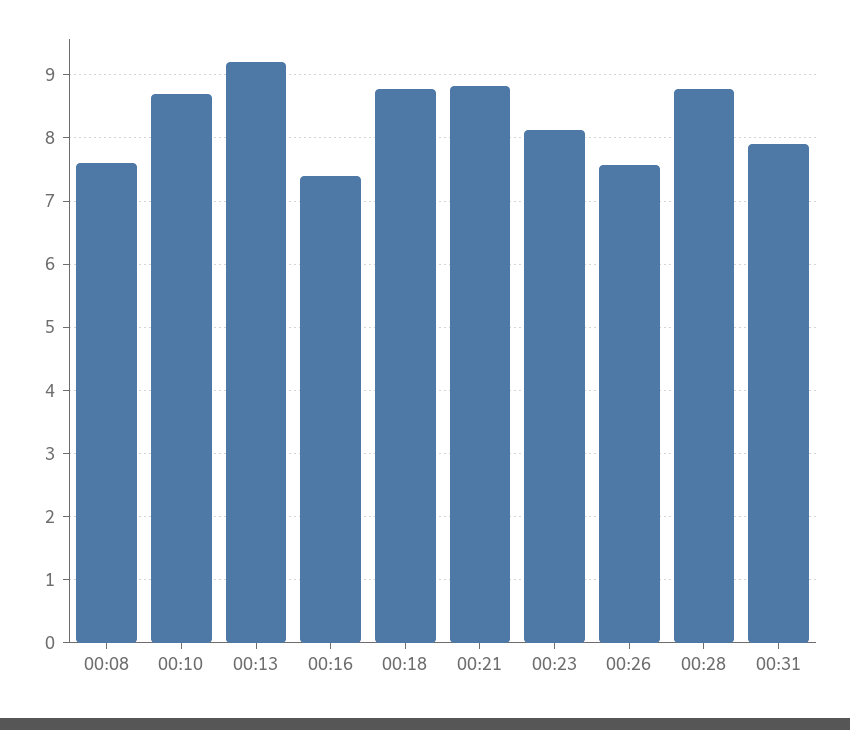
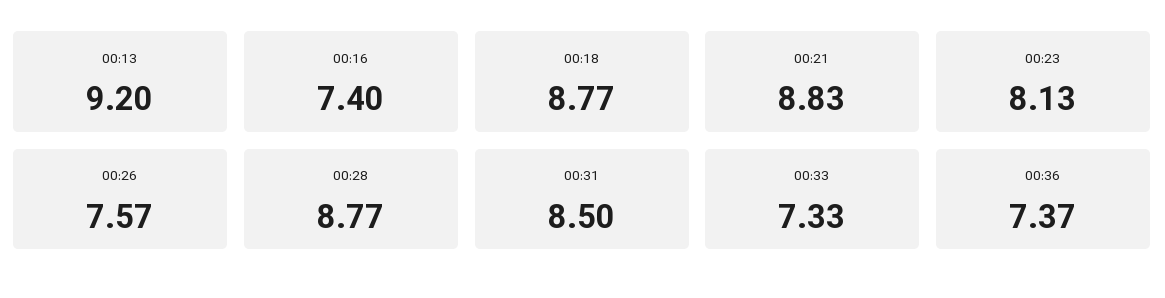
00:08: 7.6 -> none
00:10: 8.7 -> none
00:31: 7.9 -> 8.5
00:33: none -> 7.33
00:36: none -> 7.37

